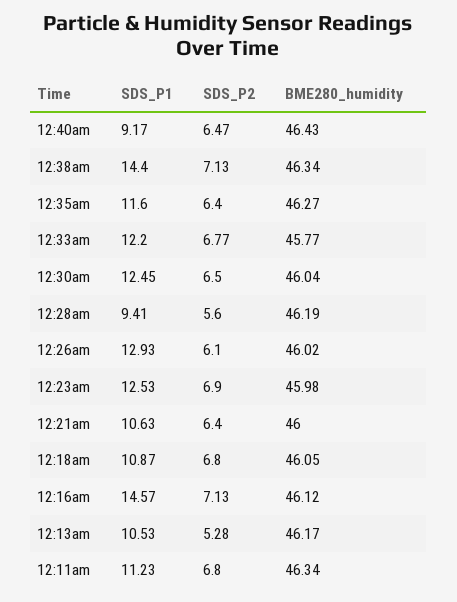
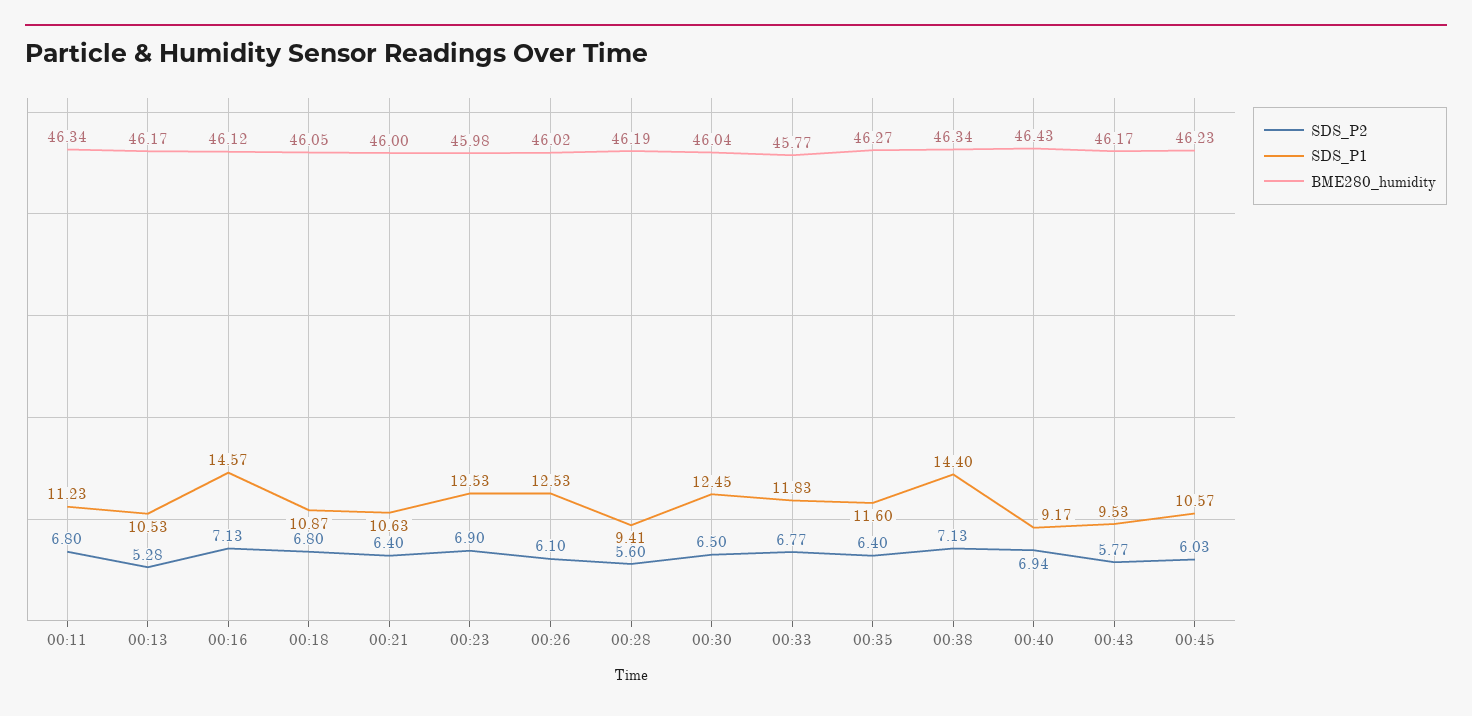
SDS_P2, 12:40am: 6.47 -> 6.94
SDS_P1, 12:33am: 12.2 -> 11.83
SDS_P1, 12:26am: 12.93 -> 12.53
SDS_P2, 00:43: none -> 5.77
SDS_P1, 00:43: none -> 9.53
BME280_humidity, 00:43: none -> 46.17
SDS_P2, 00:45: none -> 6.03
SDS_P1, 00:45: none -> 10.57
BME280_humidity, 00:45: none -> 46.23

